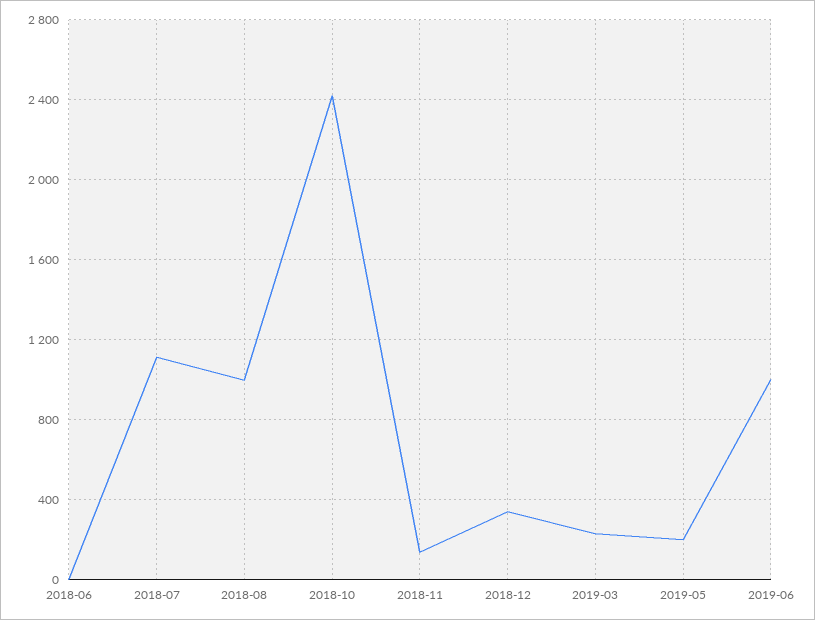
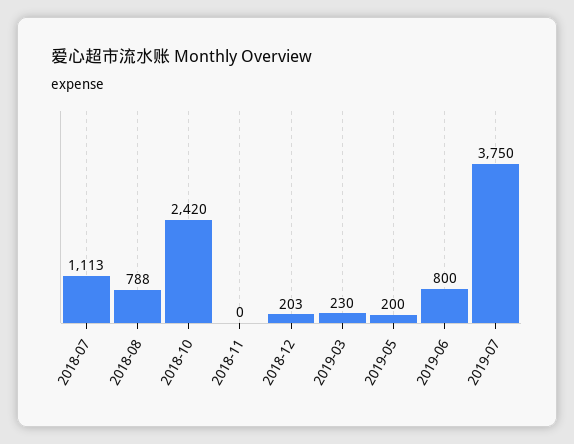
2018-06: 0 -> none
2018-08: 1000 -> 788
2018-11: 150 -> 0
2018-12: 350 -> 203
2019-06: 1000 -> 800
2019-07: none -> 3750

